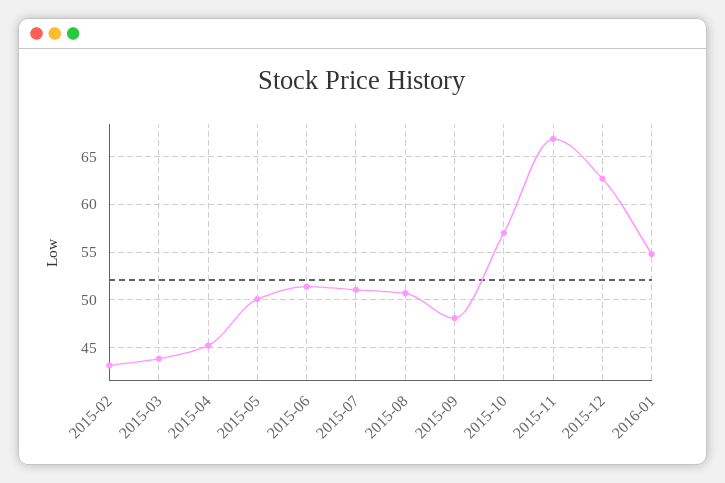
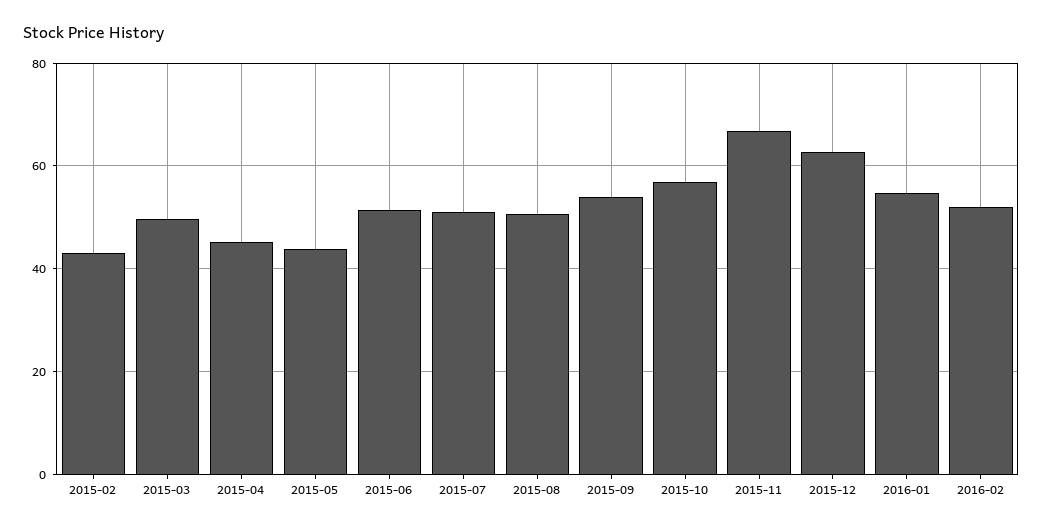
2015-03: 44 -> 50
2015-05: 50 -> 44
2015-09: 48 -> 54
2016-02: none -> 52

